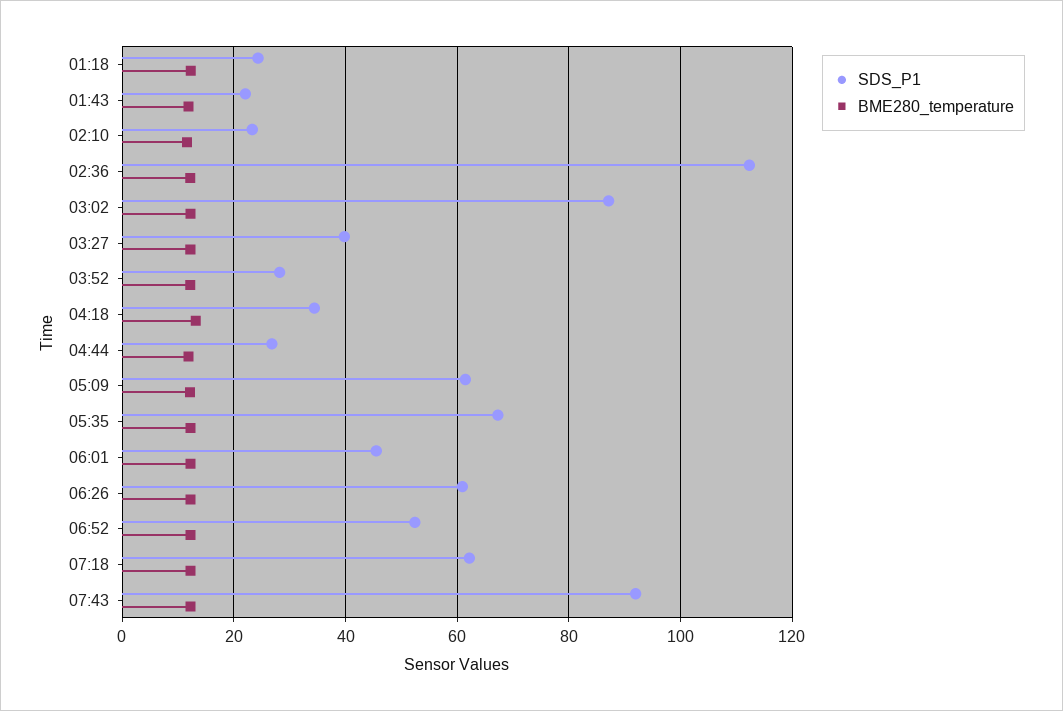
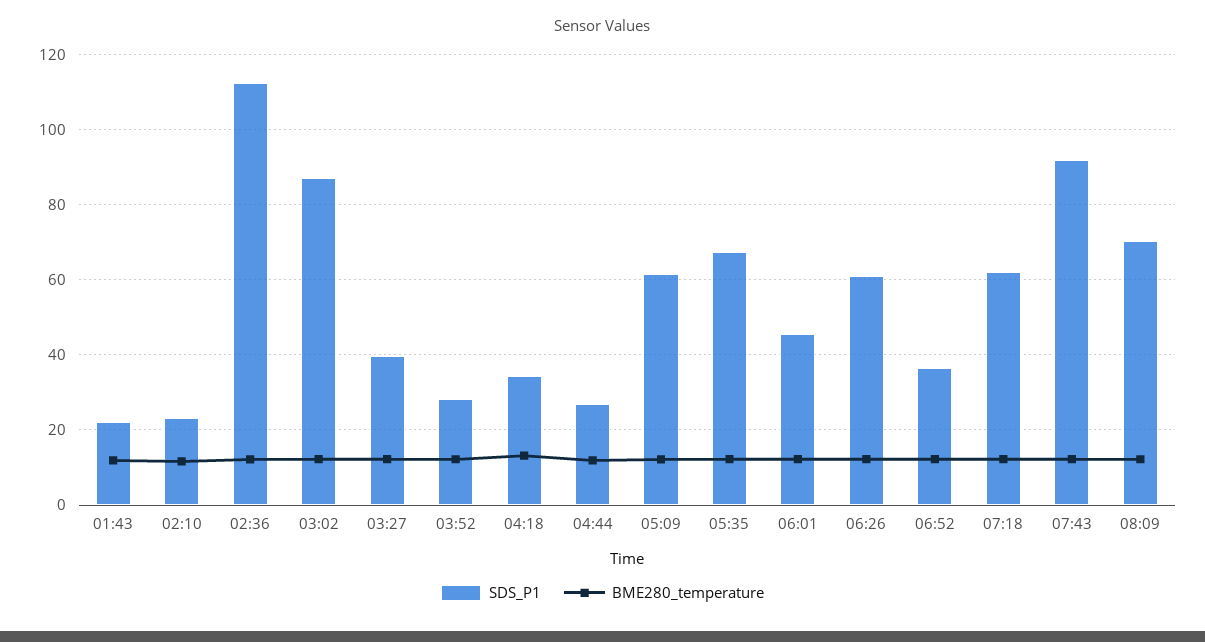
SDS_P1, 01:18: 24 -> none
BME280_temperature, 01:18: 12 -> none
SDS_P1, 06:52: 52 -> 36
SDS_P1, 08:09: none -> 70
BME280_temperature, 08:09: none -> 12

